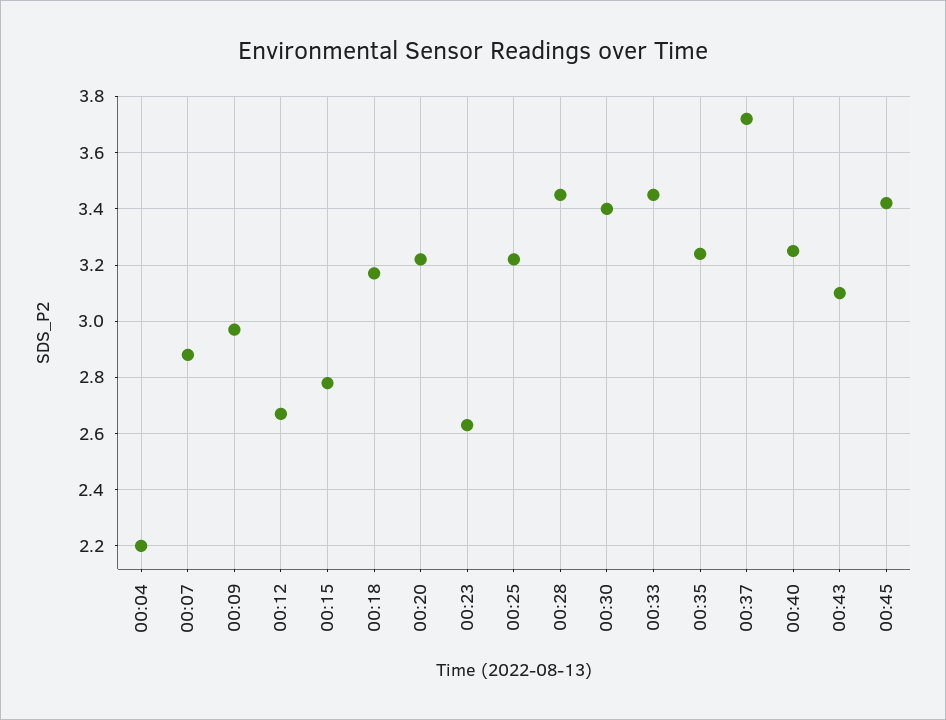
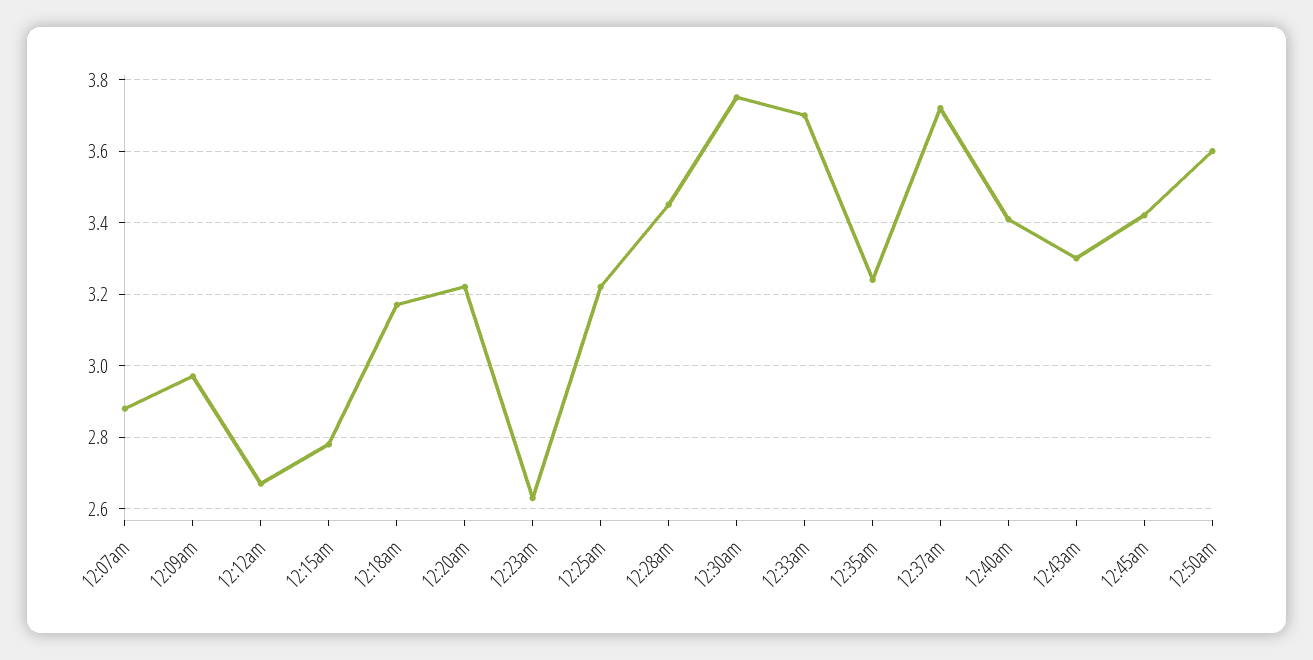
00:04: 2.2 -> none
00:30: 3.4 -> 3.75
00:33: 3.45 -> 3.7
00:40: 3.25 -> 3.4
00:43: 3.1 -> 3.3
12:50am: none -> 3.6

